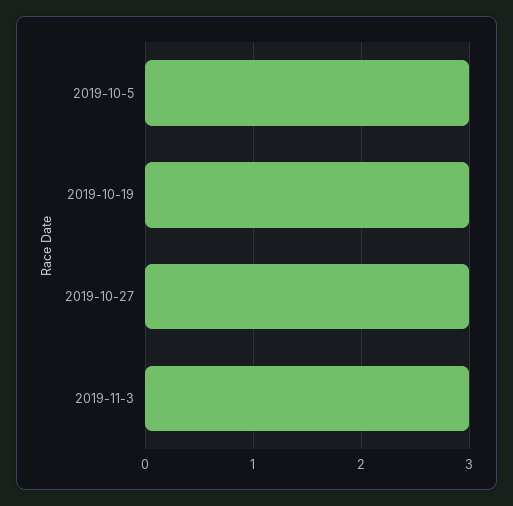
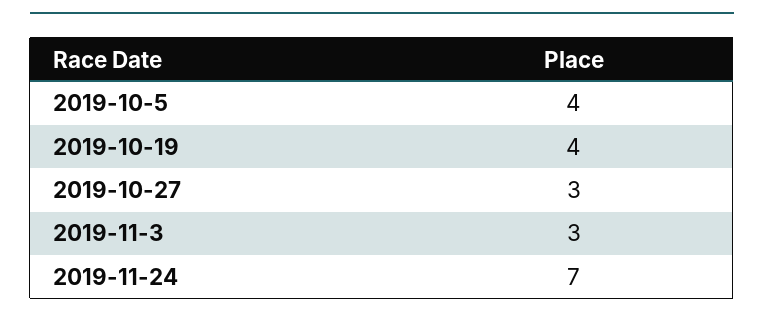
2019-10-5: 3 -> 4
2019-10-19: 3 -> 4
2019-11-24: none -> 7

